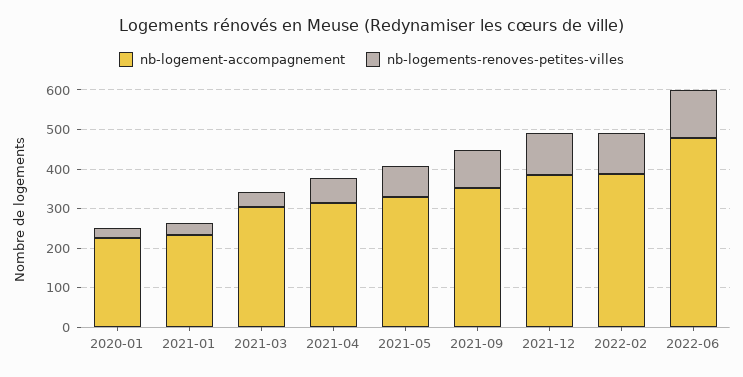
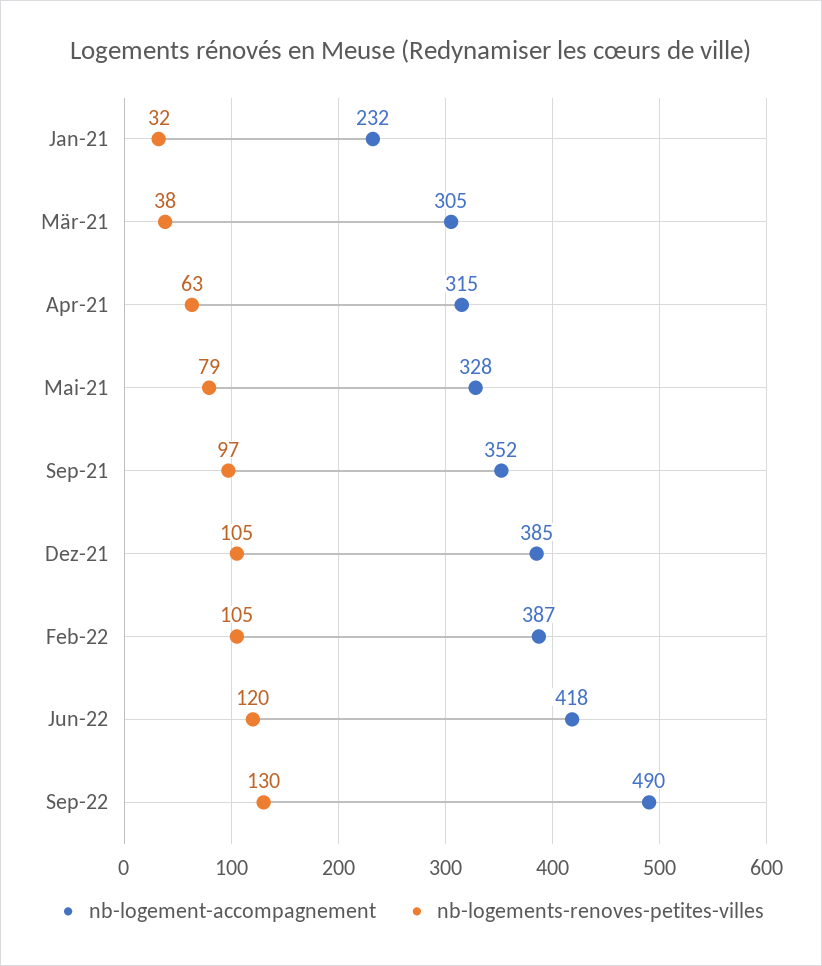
nb-logement-accompagnement, 2020-01: 225 -> none
nb-logements-renoves-petites-villes, 2020-01: 25 -> none
nb-logement-accompagnement, 2022-06: 475 -> 418
nb-logement-accompagnement, Sep-22: none -> 490
nb-logements-renoves-petites-villes, Sep-22: none -> 130

